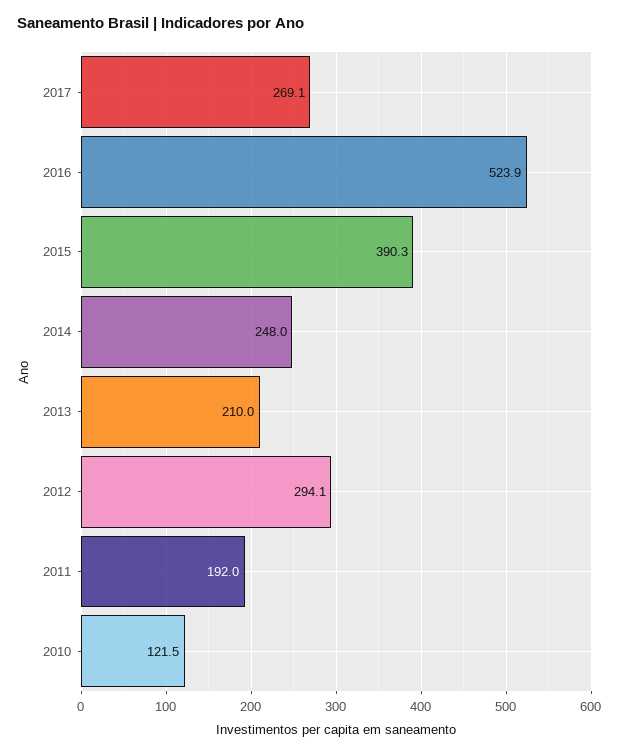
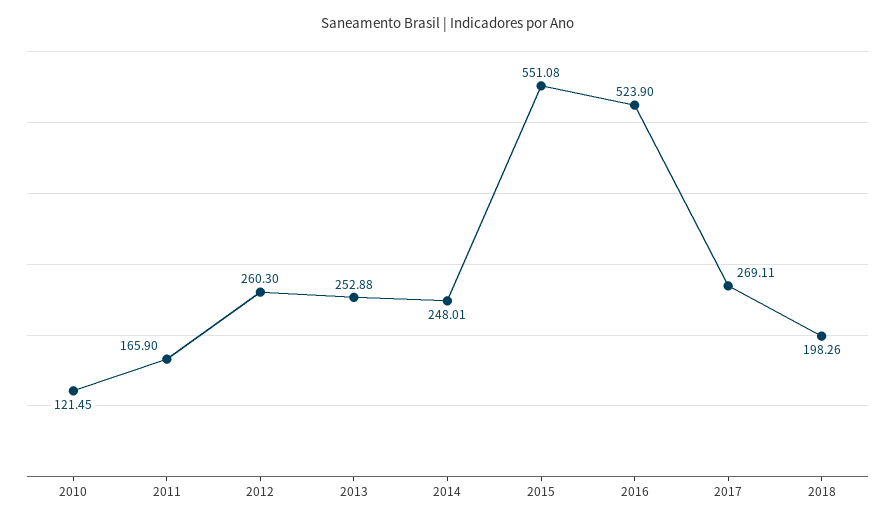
2015: 390.3 -> 551.08
2013: 210 -> 252.88
2012: 294.1 -> 260.3
2011: 192 -> 165.9
2018: none -> 198.26

